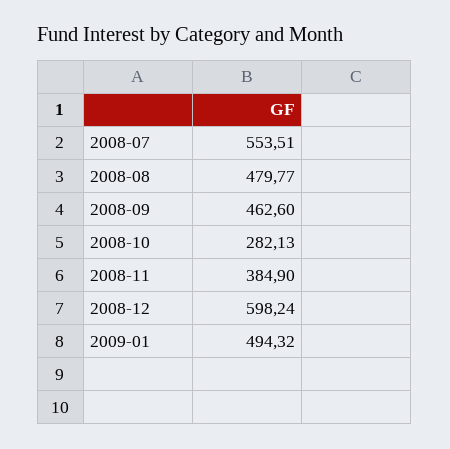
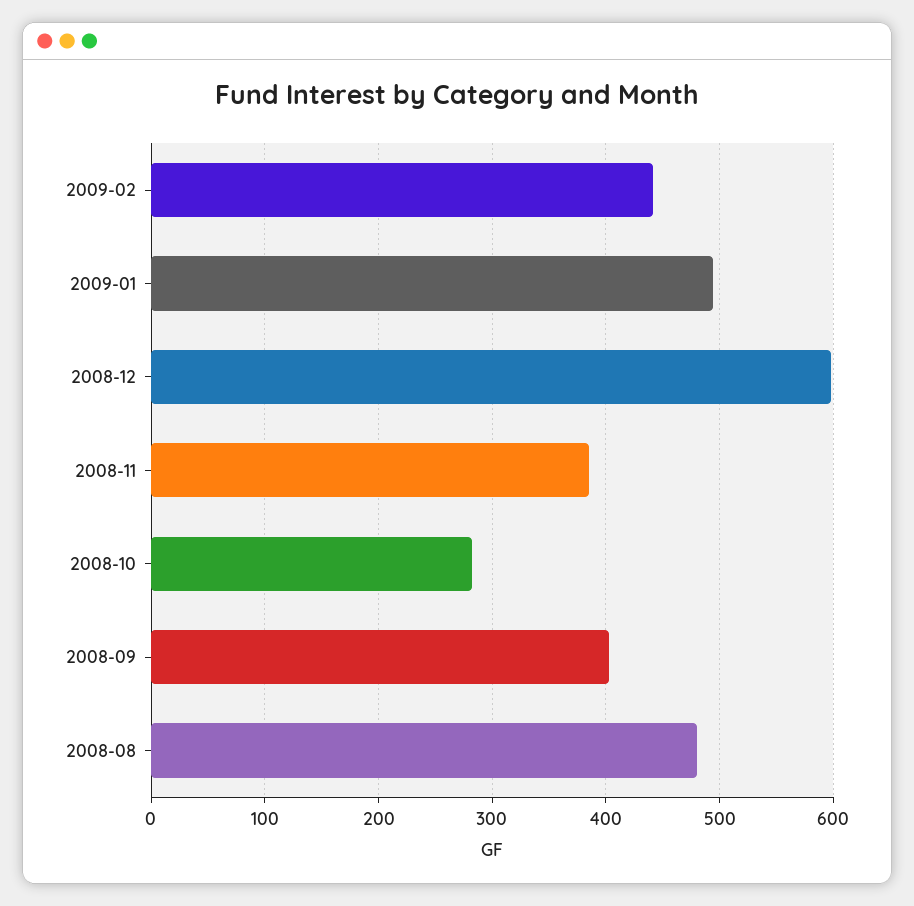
2008-07: 553.51 -> none
2008-09: 462.6 -> 400
2009-02: none -> 440

